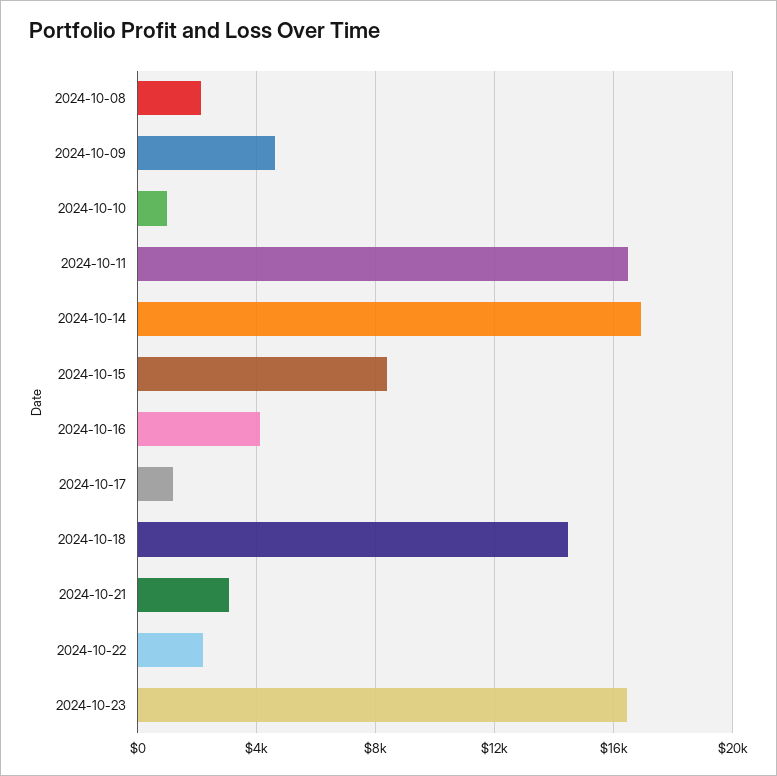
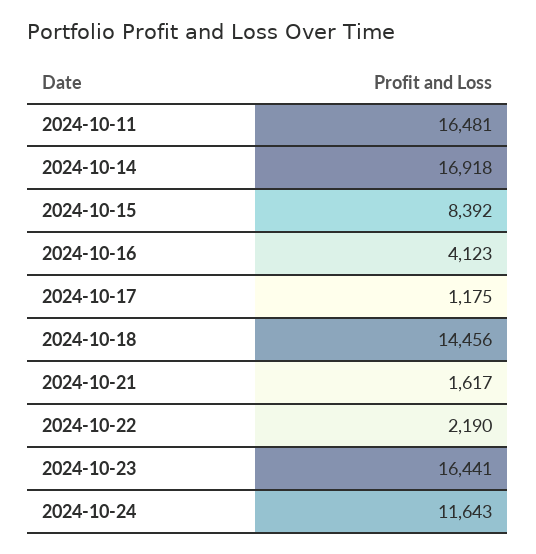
2024-10-08: 2000 -> none
2024-10-09: 4500 -> none
2024-10-10: 1000 -> none
2024-10-21: 3000 -> 1617
2024-10-24: none -> 11643

